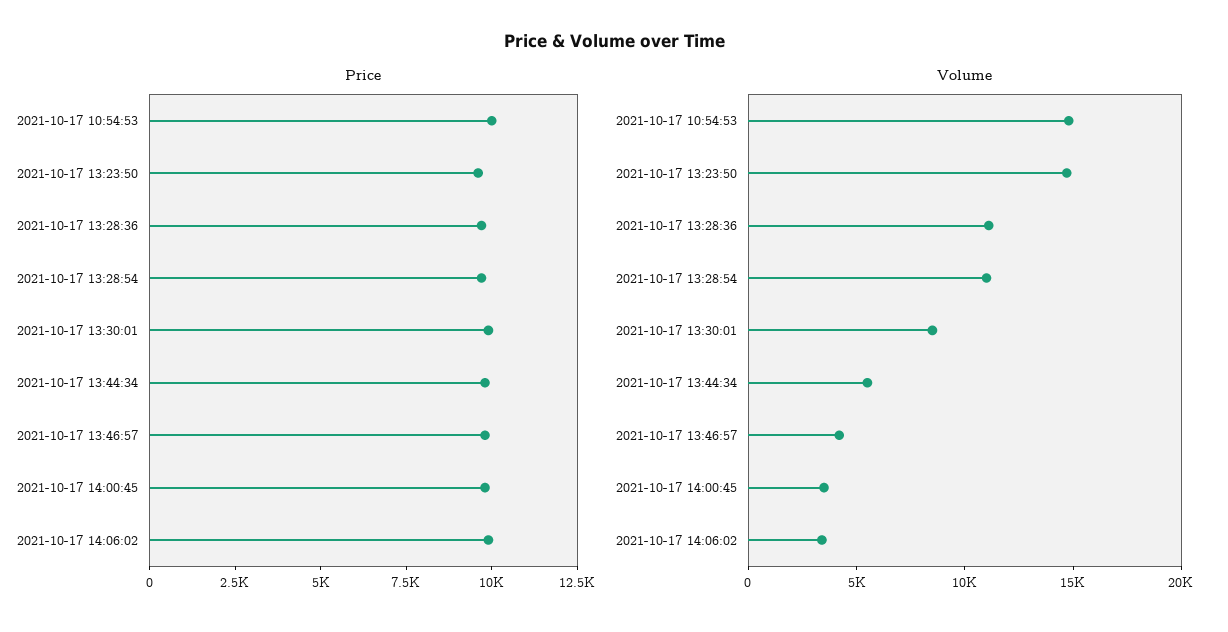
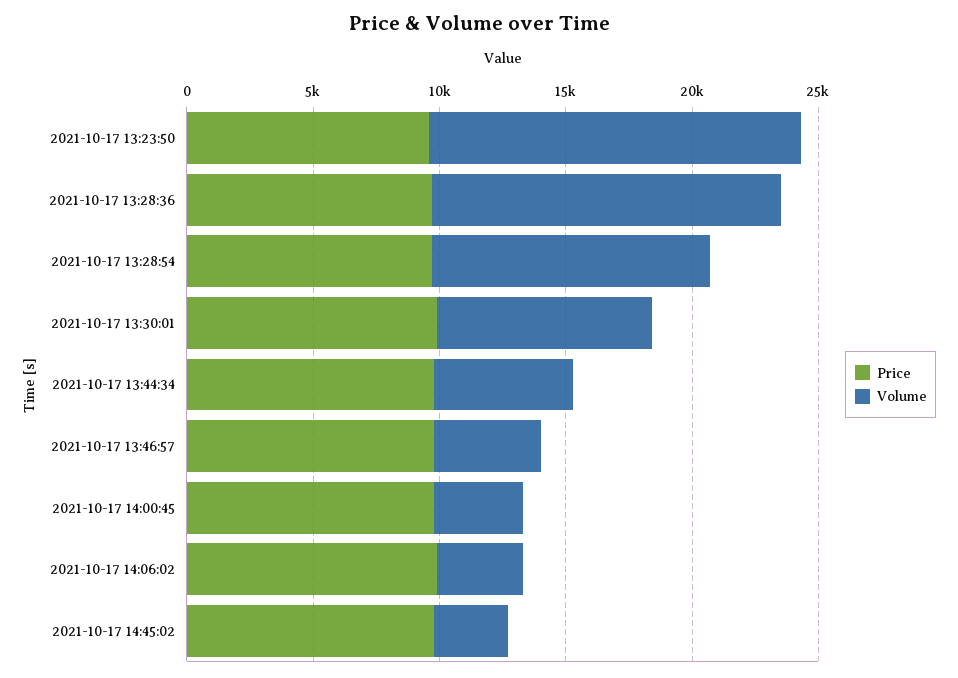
Price, 2021-10-17 10:54:53: 10000 -> none
Volume, 2021-10-17 10:54:53: 15000 -> none
Volume, 2021-10-17 13:28:36: 11000 -> 14000
Price, 2021-10-17 14:45:02: none -> 10000
Volume, 2021-10-17 14:45:02: none -> 3000

